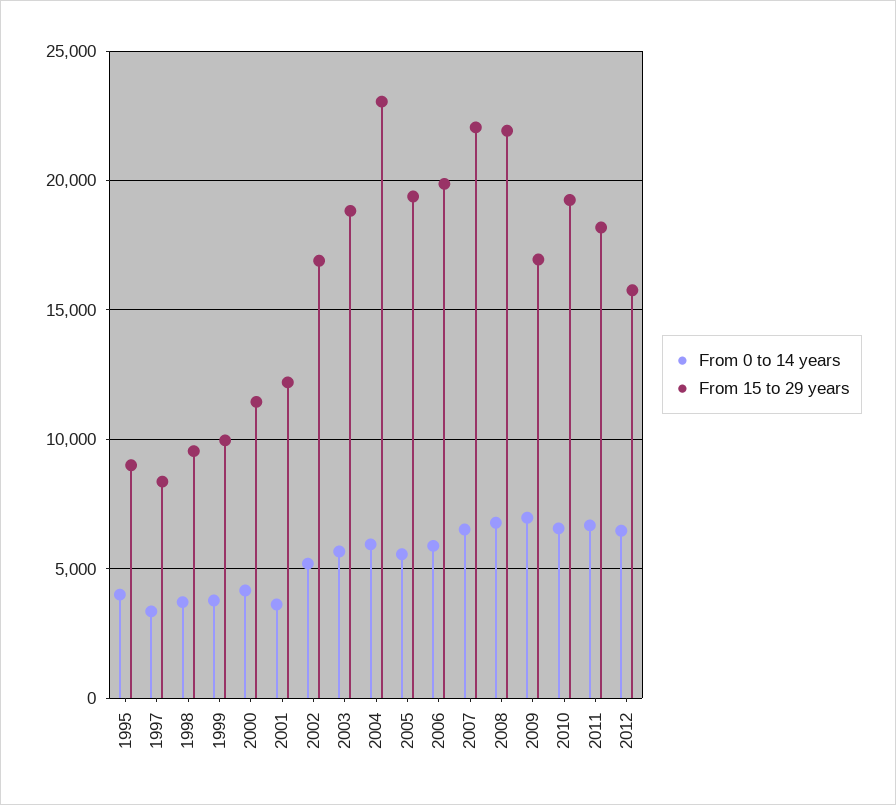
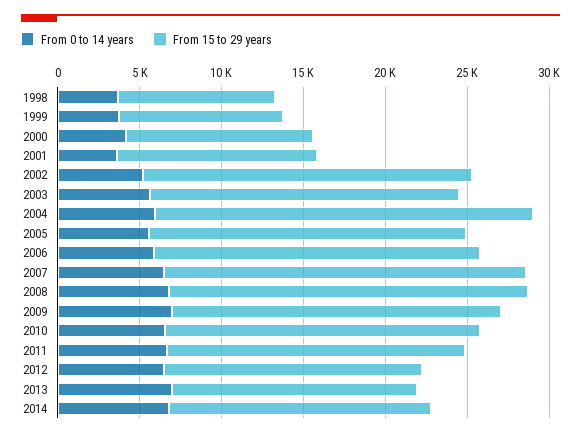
From 0 to 14 years, 1995: 4000 -> none
From 15 to 29 years, 1995: 9000 -> none
From 0 to 14 years, 1997: 3500 -> none
From 15 to 29 years, 1997: 8500 -> none
From 15 to 29 years, 2002: 17000 -> 20000
From 15 to 29 years, 2009: 17000 -> 20000
From 0 to 14 years, 2013: none -> 7000
From 15 to 29 years, 2013: none -> 15000
From 0 to 14 years, 2014: none -> 7000
From 15 to 29 years, 2014: none -> 16000

